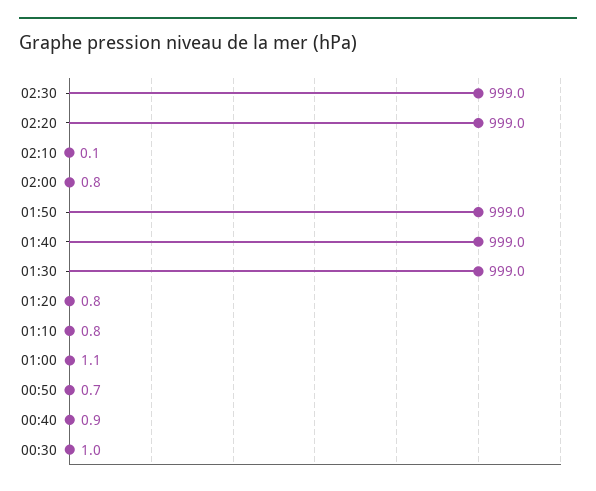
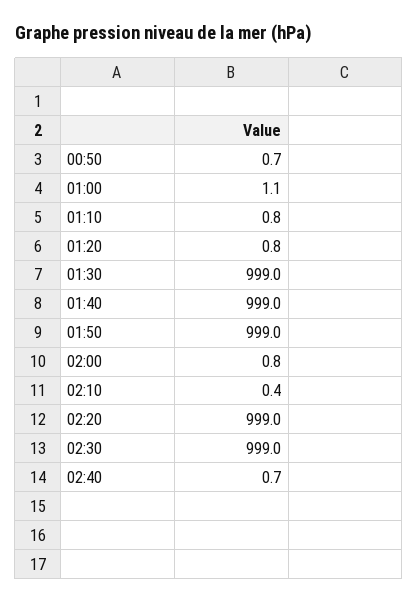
02:10: 0.1 -> 0.4
00:40: 0.9 -> none
00:30: 1 -> none
02:40: none -> 0.7

